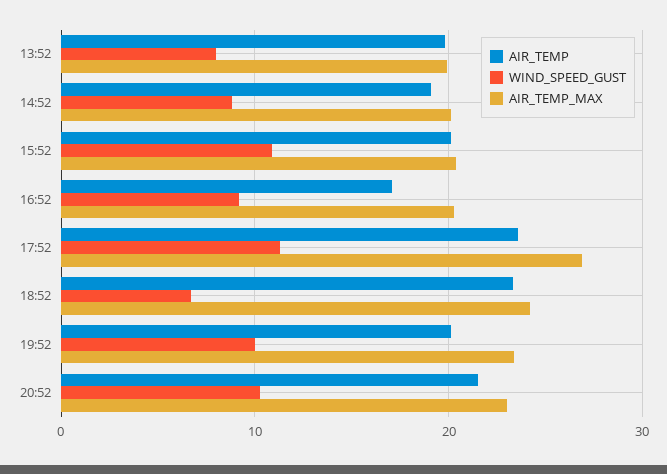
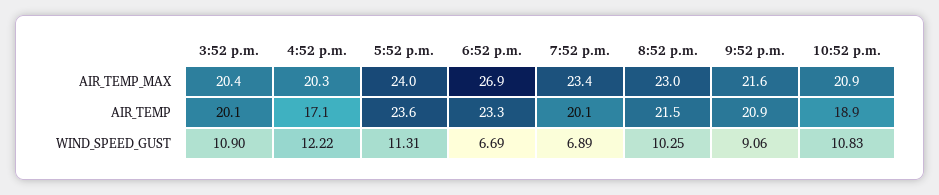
AIR_TEMP, 13:52: 20 -> none
WIND_SPEED_GUST, 13:52: 8 -> none
AIR_TEMP_MAX, 13:52: 20 -> none
AIR_TEMP, 14:52: 19 -> none
WIND_SPEED_GUST, 14:52: 9 -> none
AIR_TEMP_MAX, 14:52: 20 -> none
WIND_SPEED_GUST, 16:52: 9 -> 12.22
AIR_TEMP_MAX, 17:52: 27 -> 24
AIR_TEMP_MAX, 18:52: 24 -> 26.9
WIND_SPEED_GUST, 19:52: 10 -> 6.89
AIR_TEMP_MAX, 9:52 p.m.: none -> 21.6
AIR_TEMP_MAX, 10:52 p.m.: none -> 20.9
AIR_TEMP, 9:52 p.m.: none -> 20.9
AIR_TEMP, 10:52 p.m.: none -> 18.9
WIND_SPEED_GUST, 9:52 p.m.: none -> 9.06
WIND_SPEED_GUST, 10:52 p.m.: none -> 10.83

